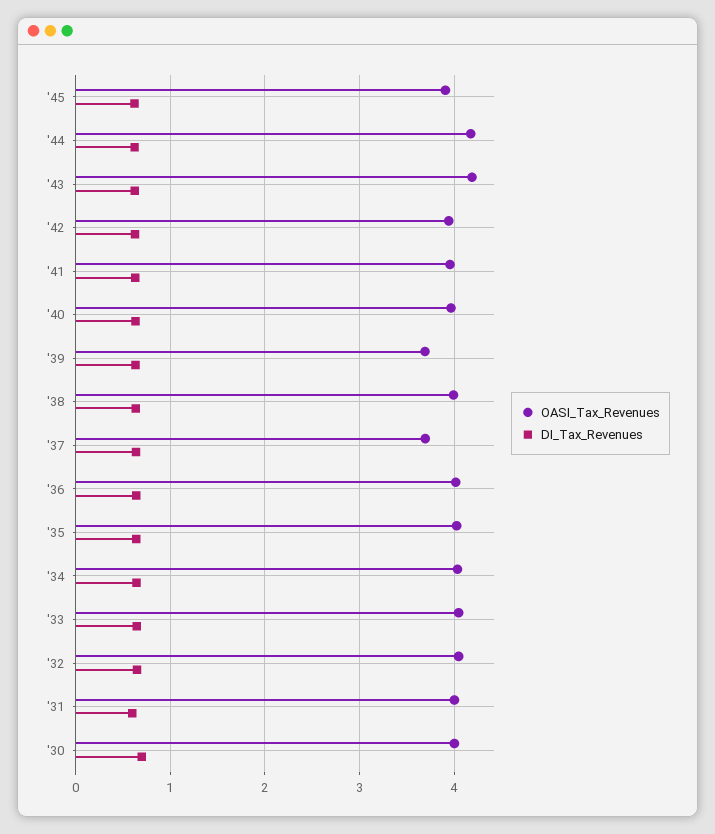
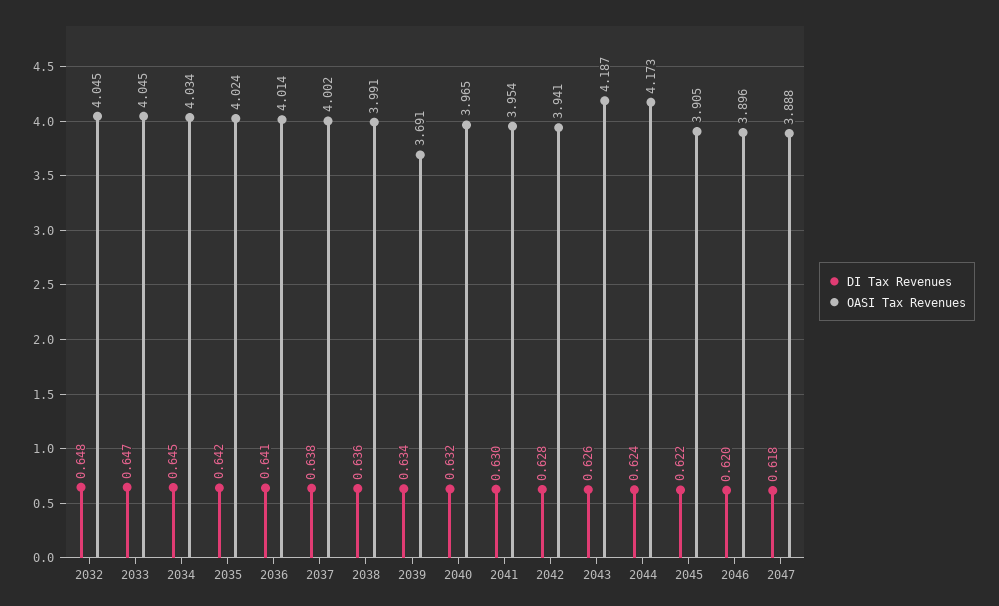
OASI_Tax_Revenues, '37: 3.7 -> 4.002
OASI_Tax_Revenues, '31: 4 -> none
DI_Tax_Revenues, '31: 0.6 -> none
OASI_Tax_Revenues, '30: 4 -> none
DI_Tax_Revenues, '30: 0.7 -> none
DI_Tax_Revenues, 2046: none -> 0.62
OASI_Tax_Revenues, 2046: none -> 3.896
DI_Tax_Revenues, 2047: none -> 0.618
OASI_Tax_Revenues, 2047: none -> 3.888

